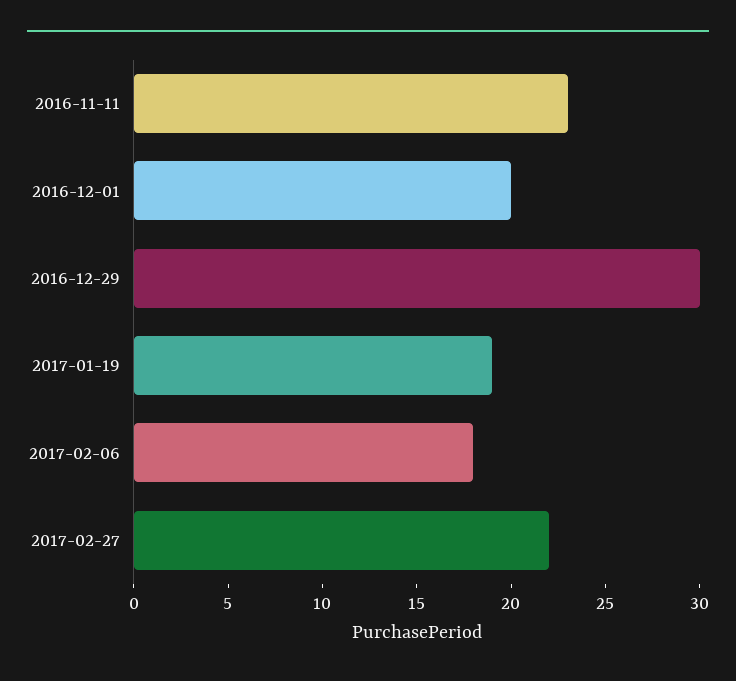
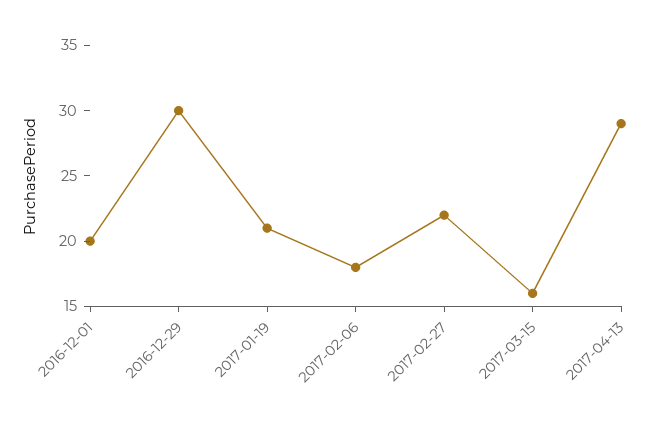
2016-11-11: 23 -> none
2017-01-19: 19 -> 21
2017-03-15: none -> 16
2017-04-13: none -> 29

